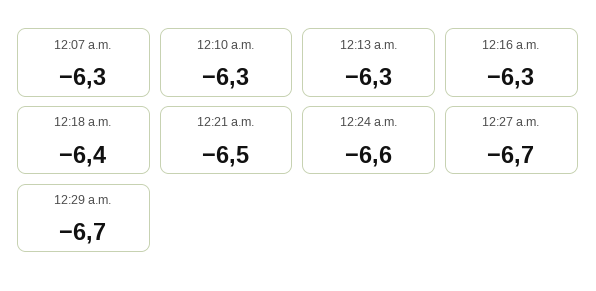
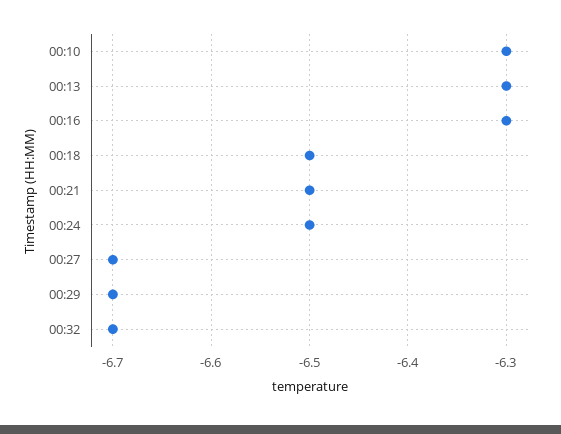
12:07 a.m.: -6.3 -> none
12:18 a.m.: -6.4 -> -6.5
12:24 a.m.: -6.6 -> -6.5
00:32: none -> -6.7

